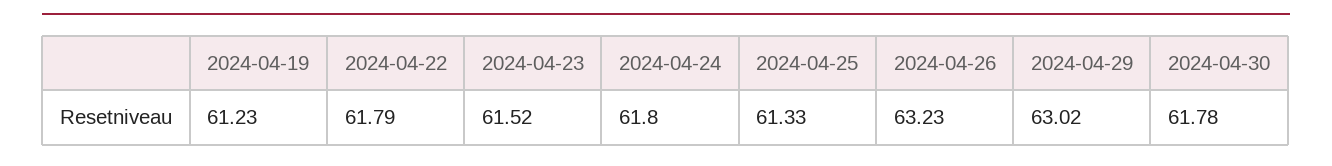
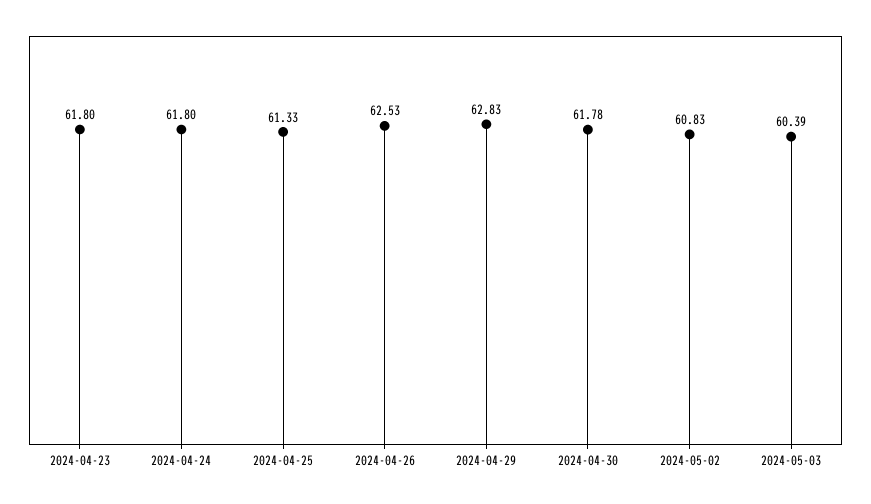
2024-04-19: 61.23 -> none
2024-04-22: 61.79 -> none
2024-04-23: 61.52 -> 61.8
2024-04-26: 63.23 -> 62.53
2024-04-29: 63.02 -> 62.83
2024-05-02: none -> 60.83
2024-05-03: none -> 60.39

